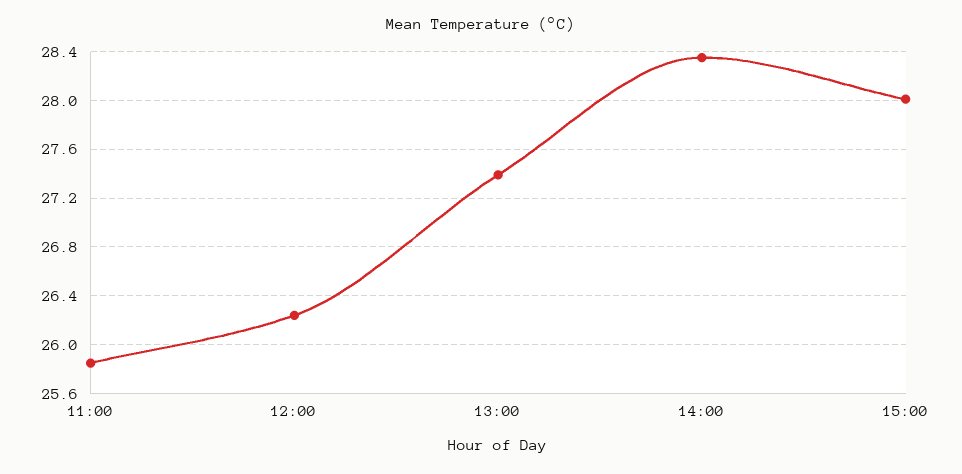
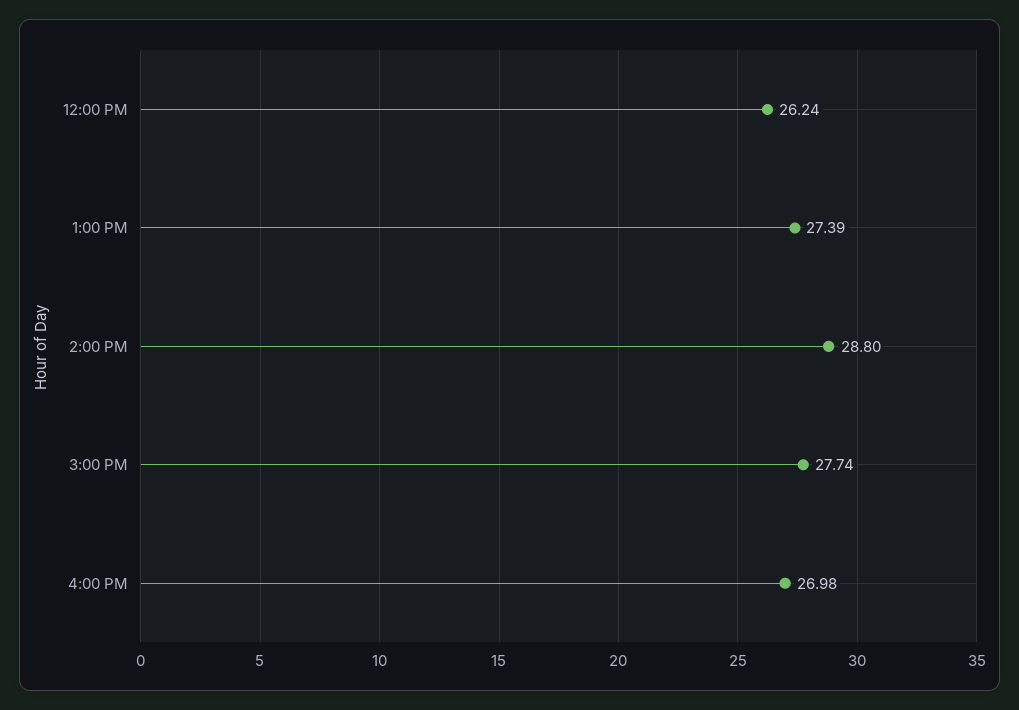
11:00: 25.85 -> none
14:00: 28.35 -> 28.8
15:00: 28 -> 27.74
4:00 PM: none -> 26.98

